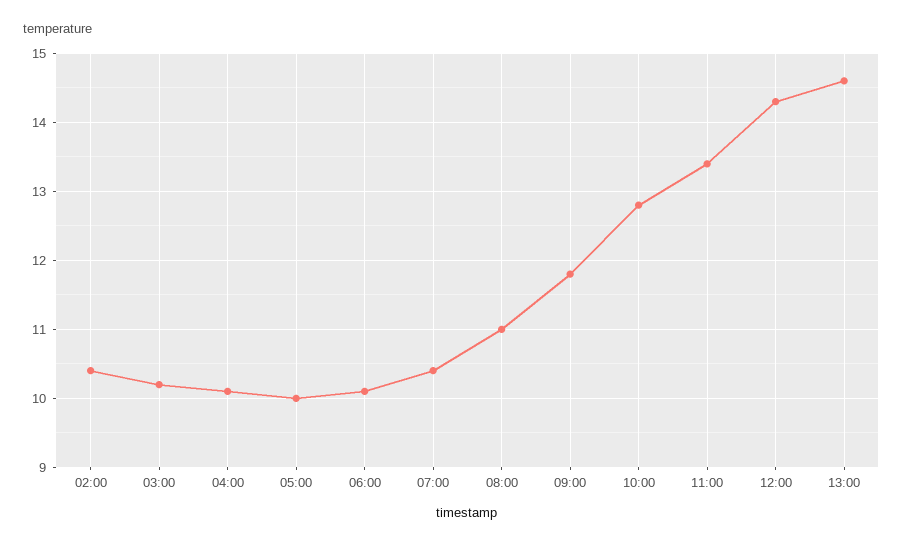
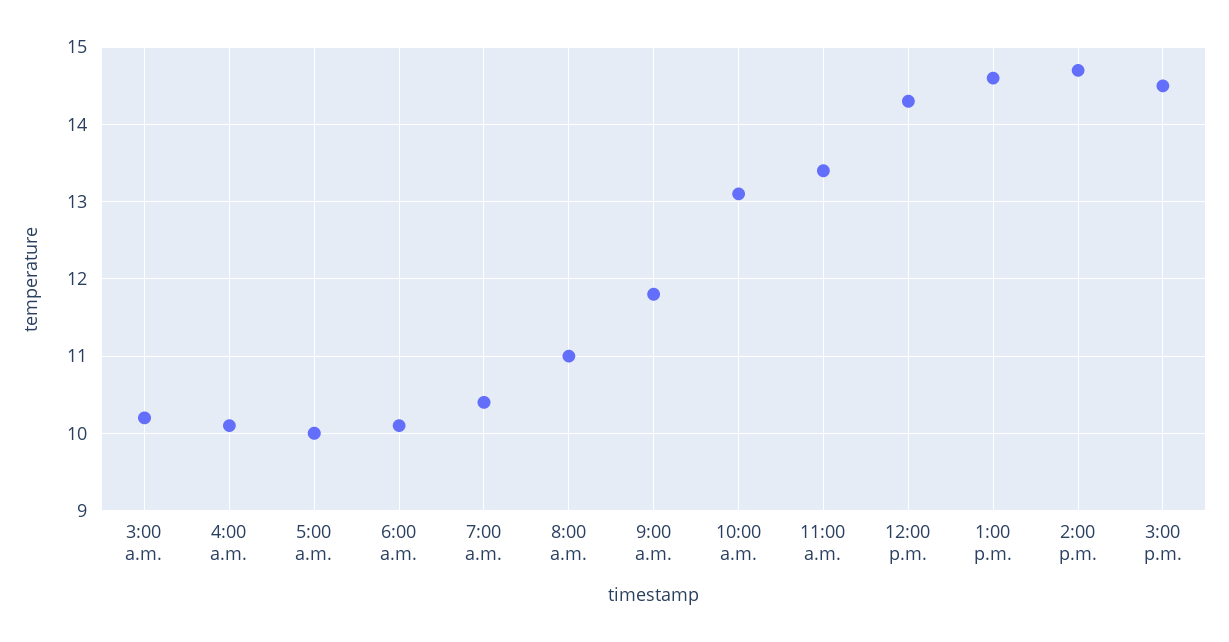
02:00: 10.4 -> none
10:00: 12.8 -> 13.1
2:00 p.m.: none -> 14.7
3:00 p.m.: none -> 14.5

